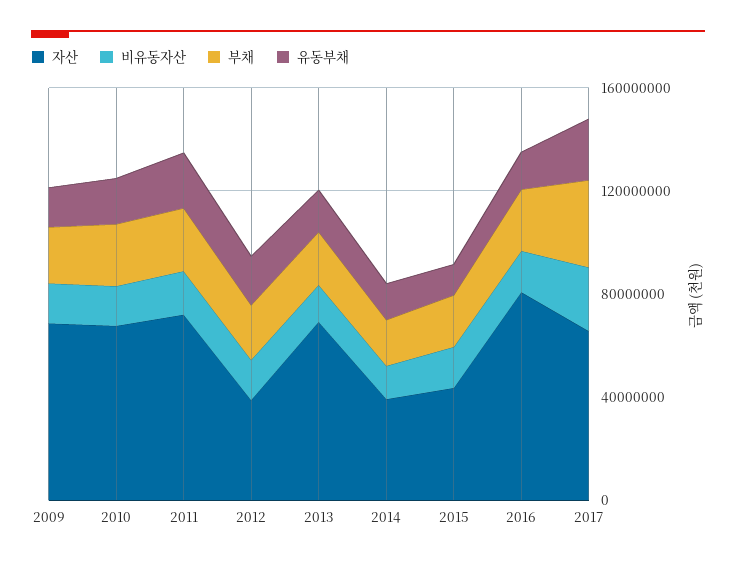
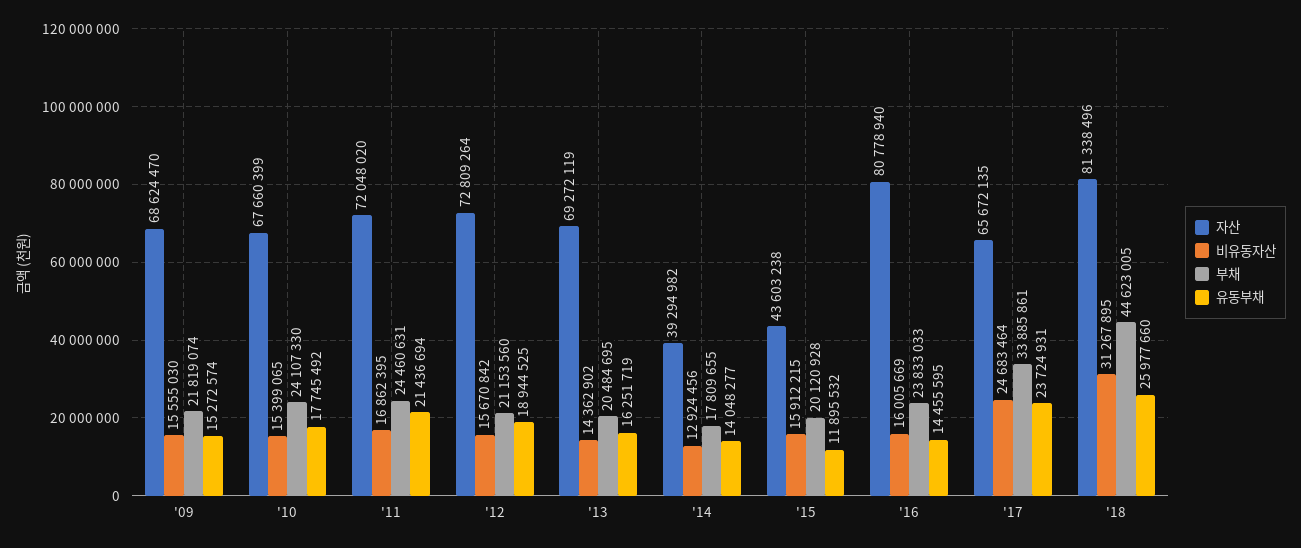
자산, 2012: 40000000 -> 72809264
자산, '18: none -> 81338496
비유동자산, '18: none -> 31267895
부채, '18: none -> 44623005
유동부채, '18: none -> 25977660

